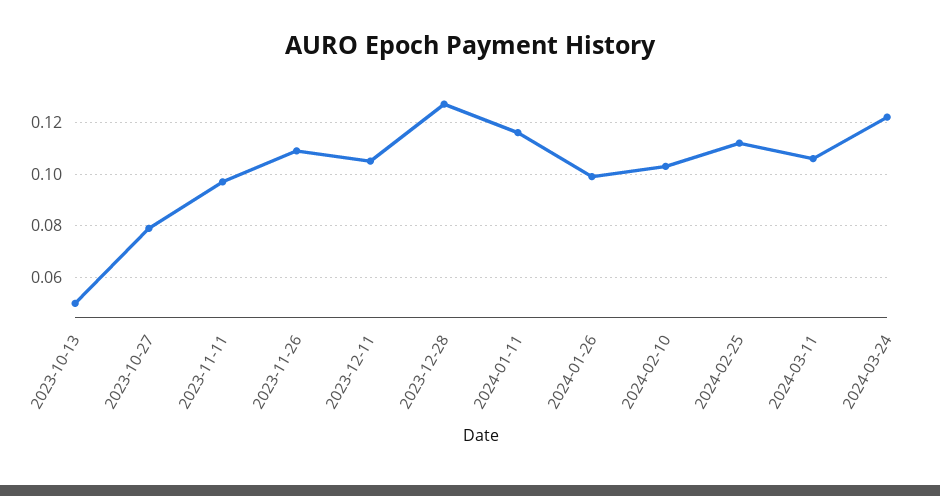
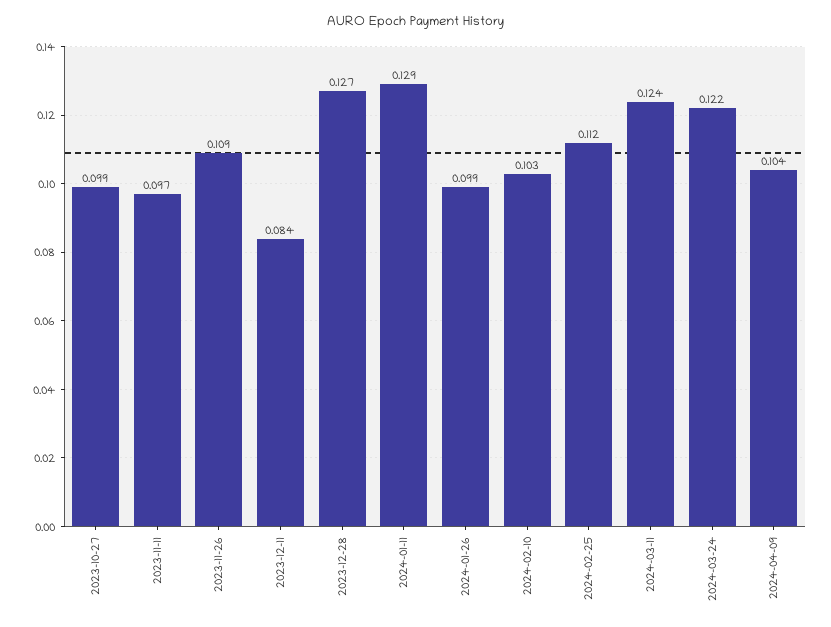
2023-10-13: 0.05 -> none
2023-10-27: 0.08 -> 0.099
2023-12-11: 0.105 -> 0.084
2024-01-11: 0.115 -> 0.129
2024-03-11: 0.105 -> 0.124
2024-04-09: none -> 0.104

